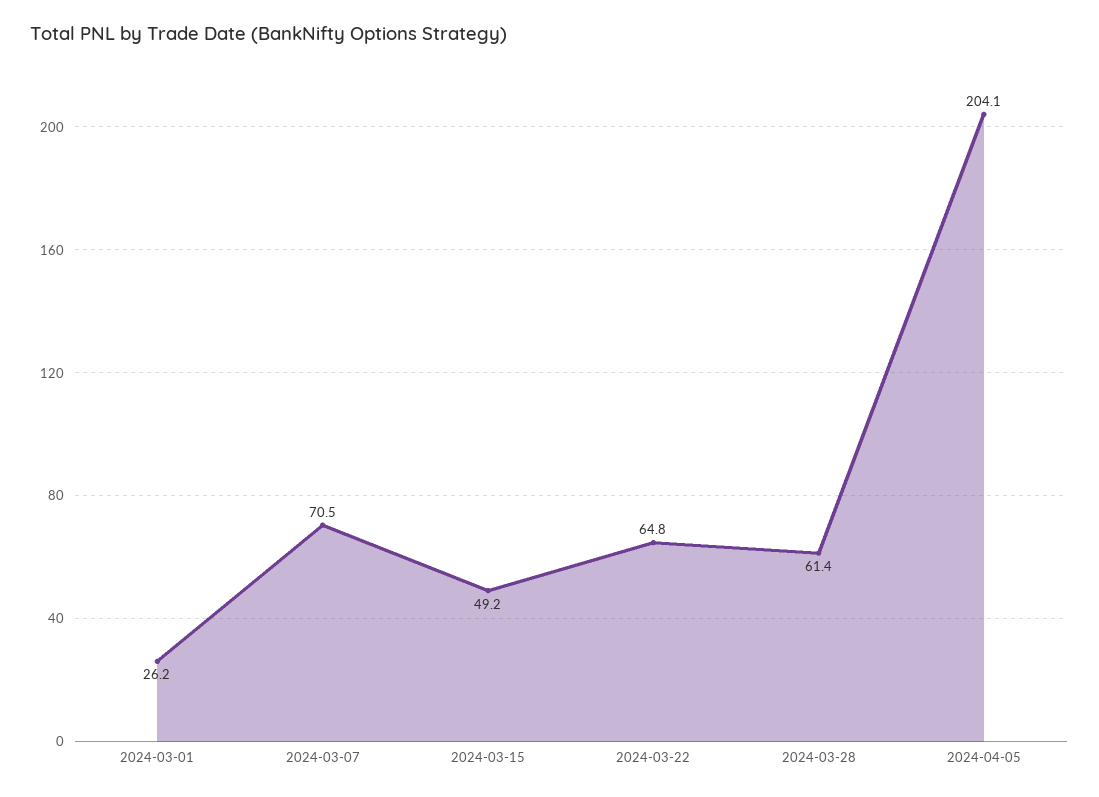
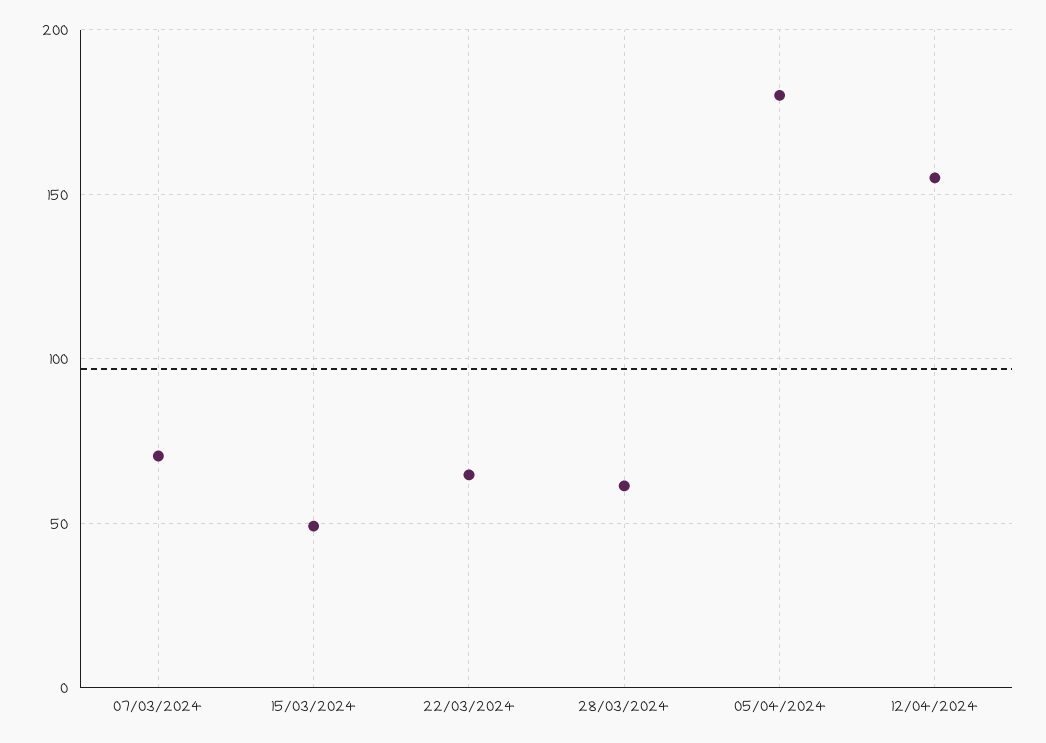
2024-03-01: 26.2 -> none
2024-04-05: 204.1 -> 180
12/04/2024: none -> 155

